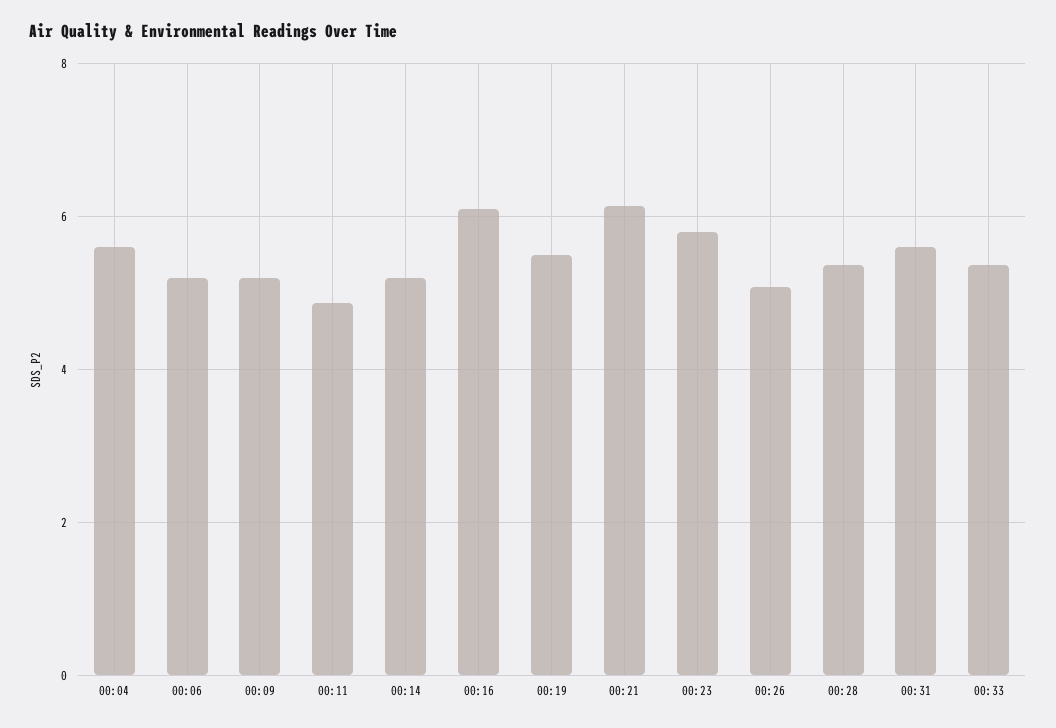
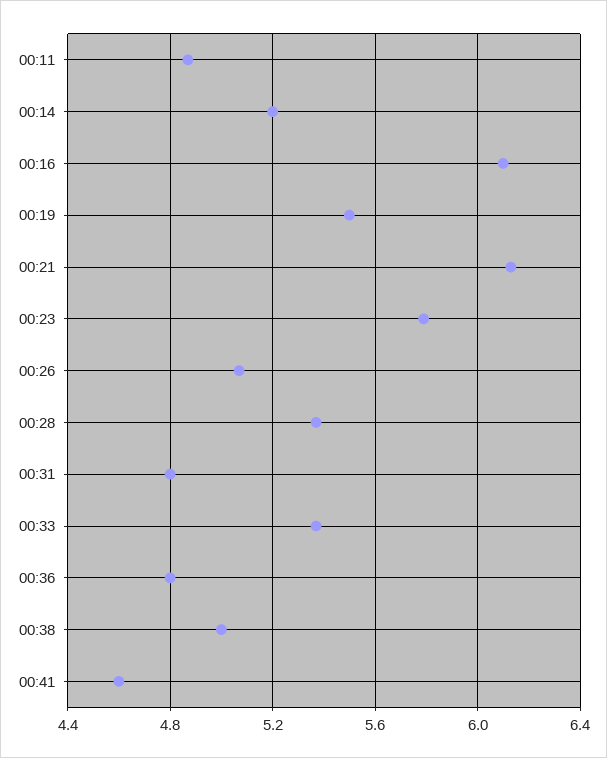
00:04: 5.6 -> none
00:06: 5.2 -> none
00:09: 5.2 -> none
00:31: 5.6 -> 4.8
00:36: none -> 4.8
00:38: none -> 5
00:41: none -> 4.6

